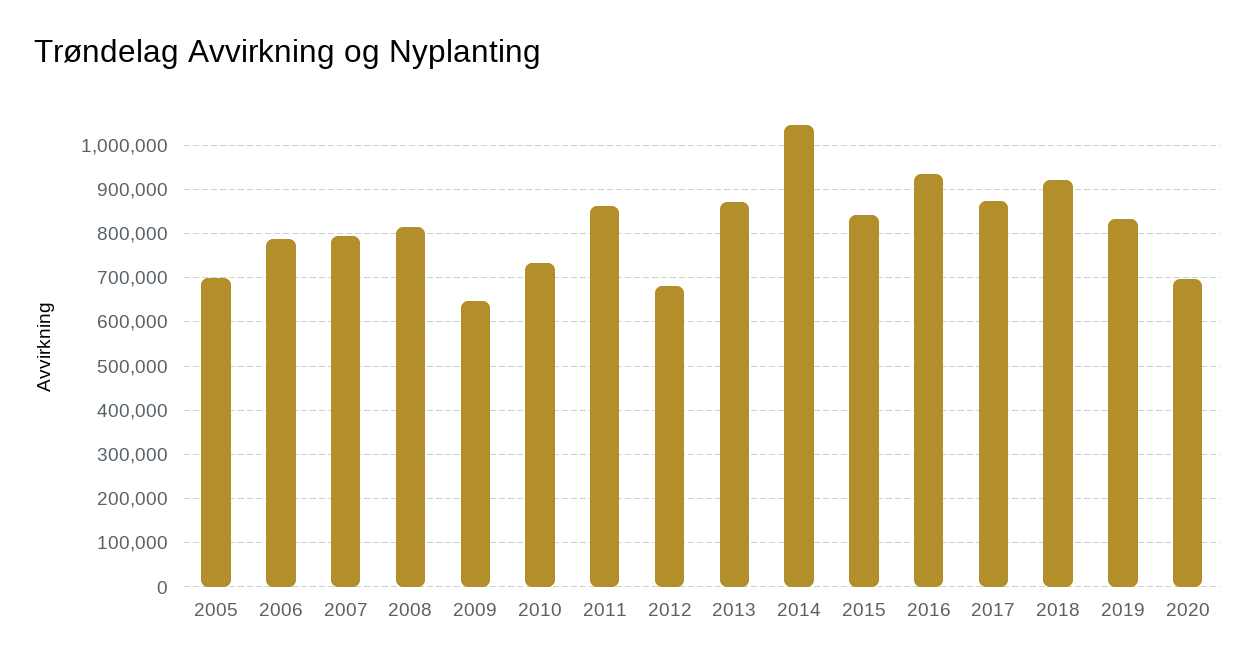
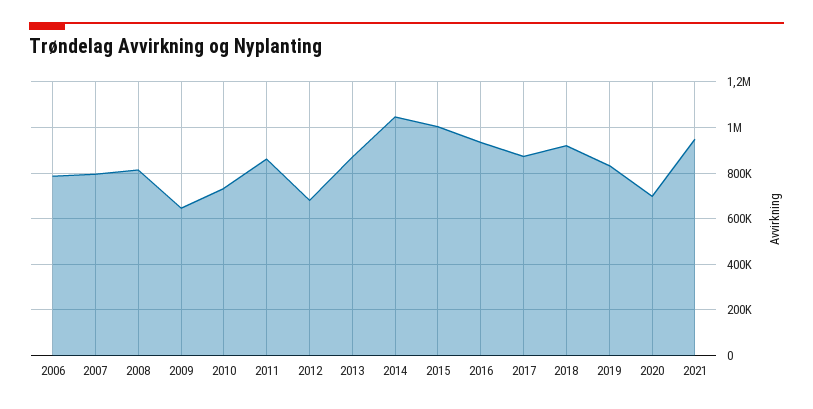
2005: 700000 -> none
2015: 840000 -> 1000000
2021: none -> 950000

